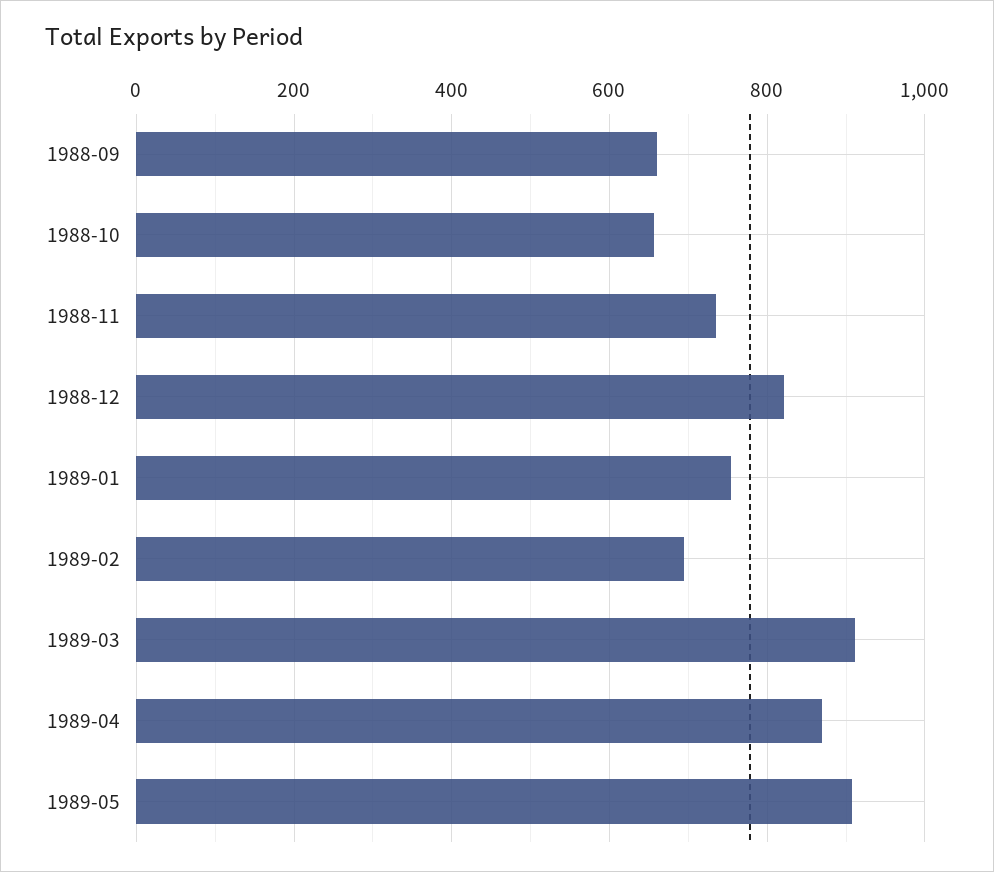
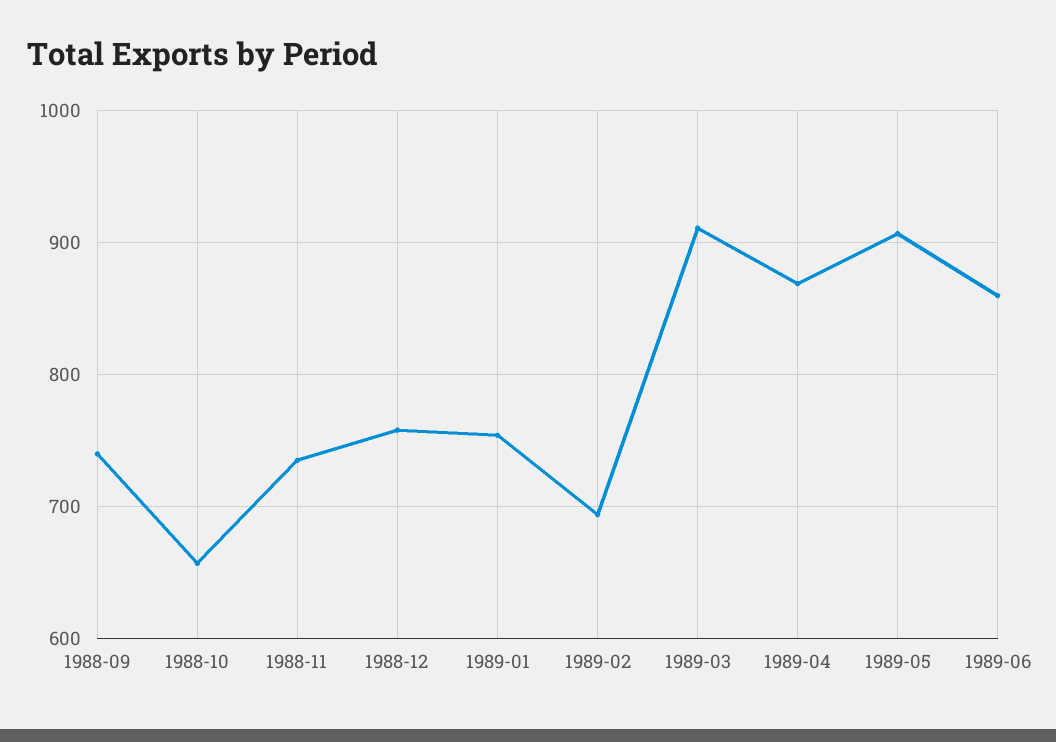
1988-09: 660 -> 740
1988-12: 820 -> 760
1989-06: none -> 860

